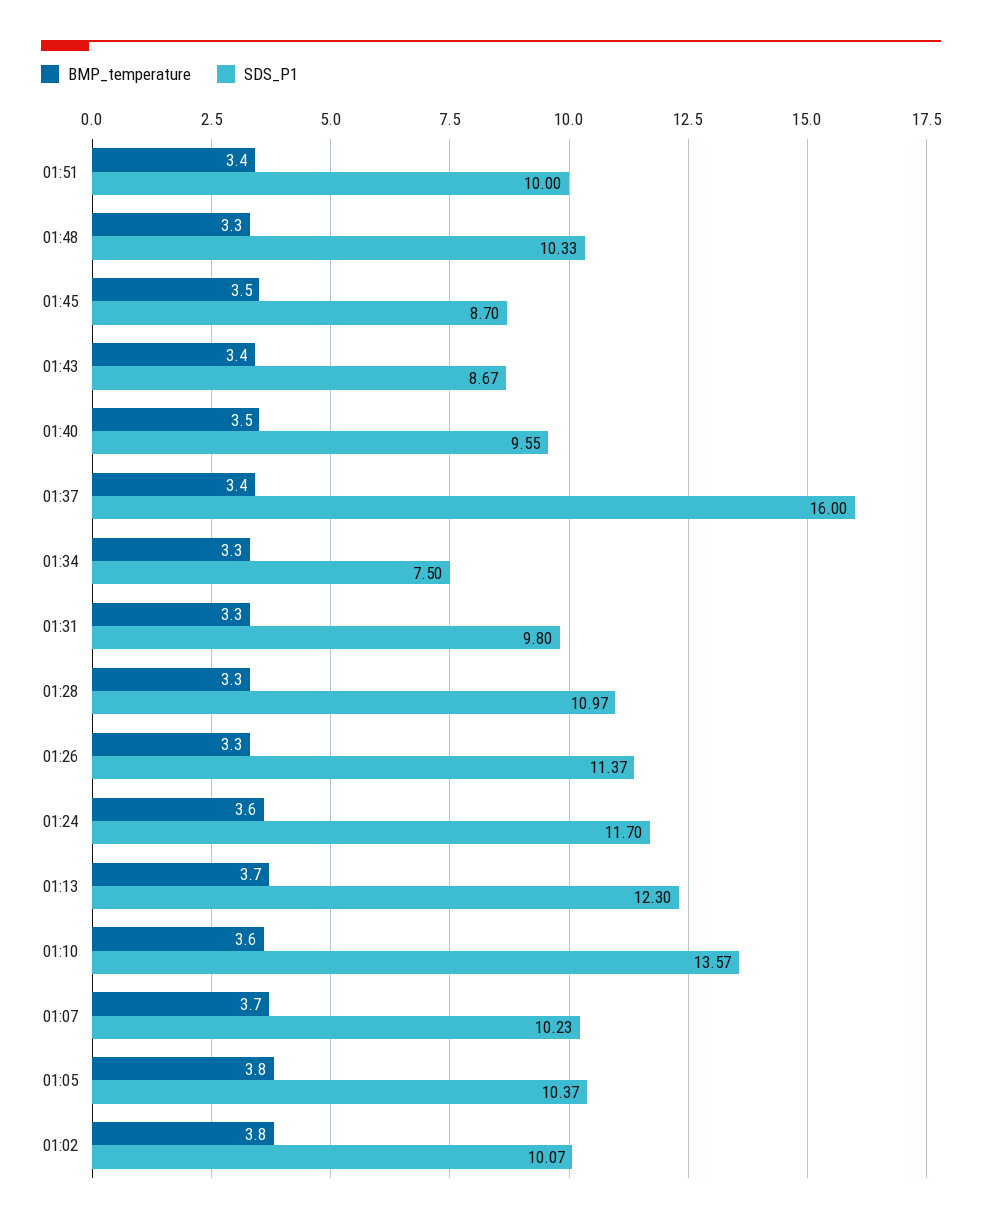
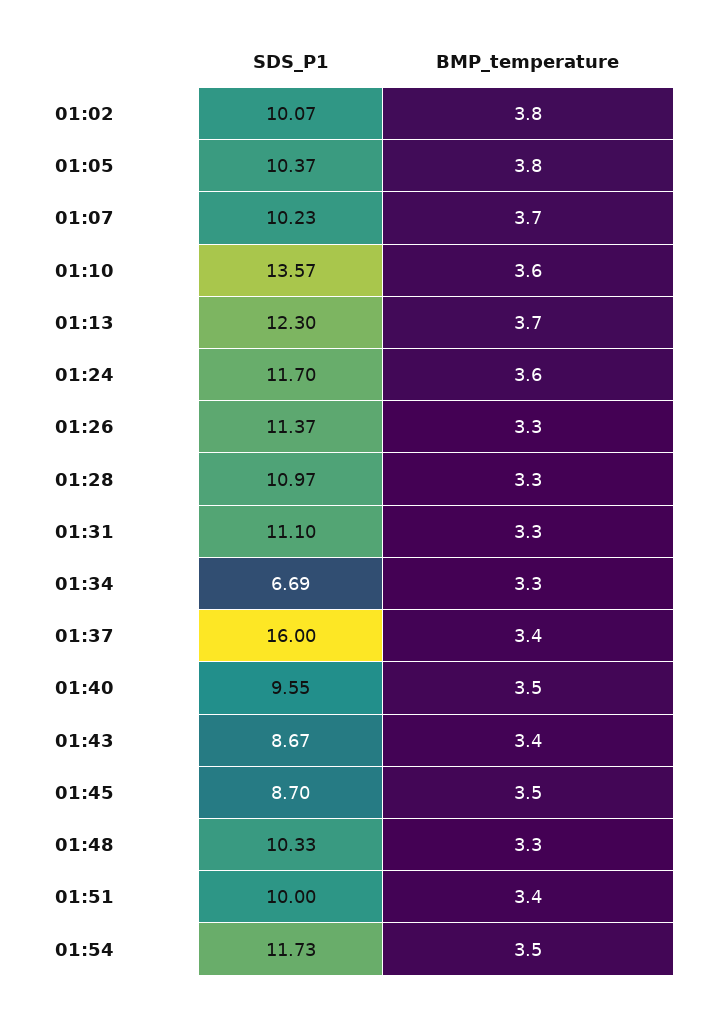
SDS_P1, 01:34: 7.5 -> 6.69
SDS_P1, 01:31: 9.8 -> 11.1
SDS_P1, 01:54: none -> 11.73
BMP_temperature, 01:54: none -> 3.5

